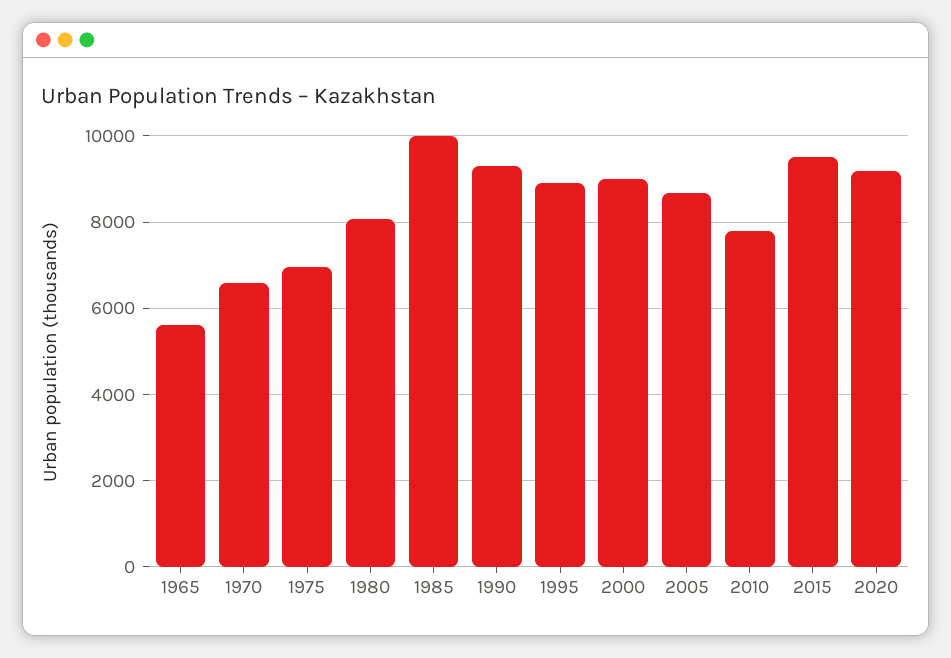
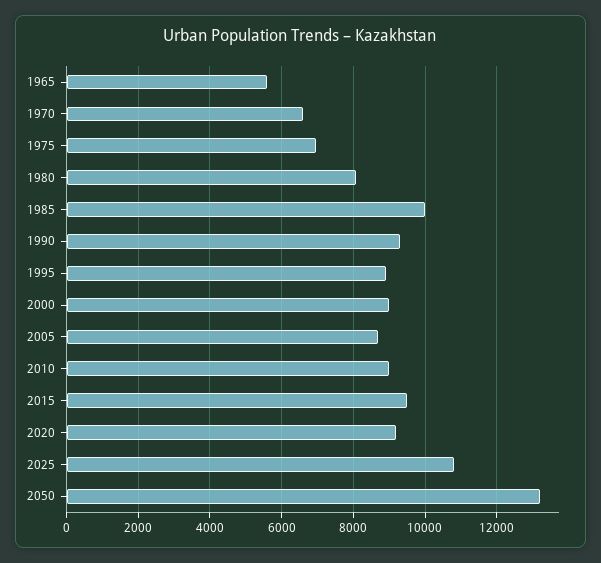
2010: 7800 -> 9000
2025: none -> 10800
2050: none -> 13200

